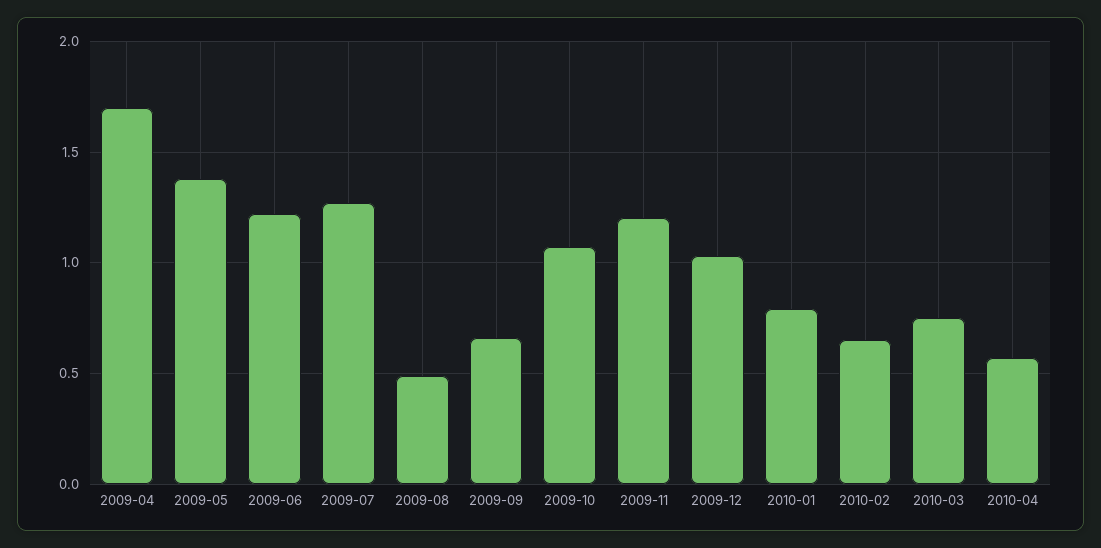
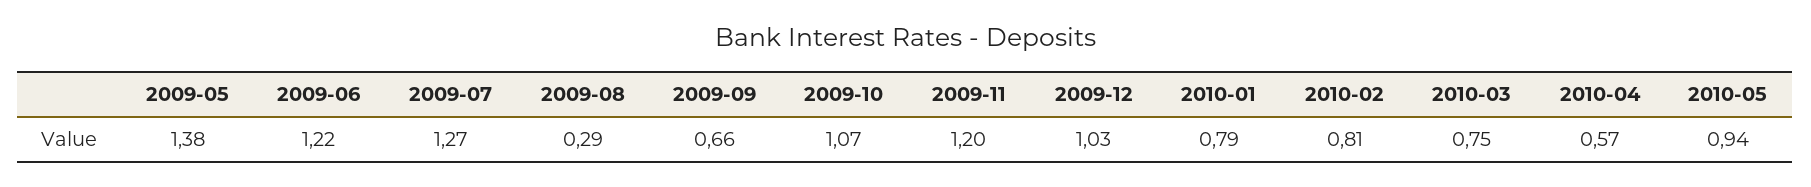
2009-04: 1.7 -> none
2009-08: 0.5 -> 0.29
2010-02: 0.65 -> 0.81
2010-05: none -> 0.94

